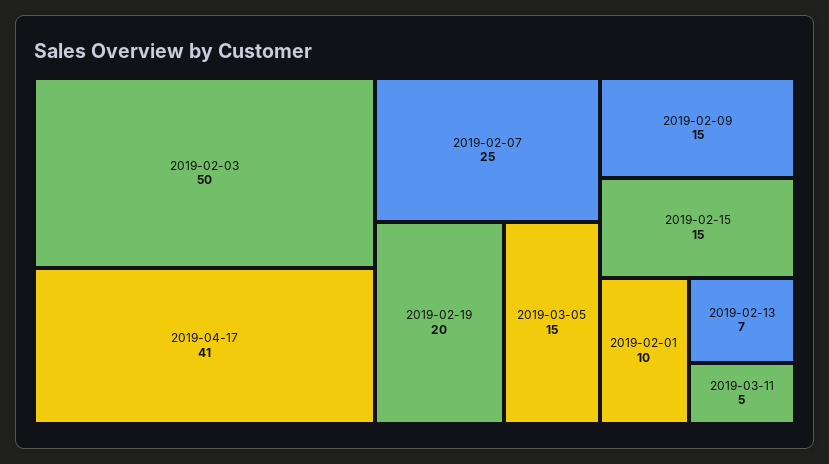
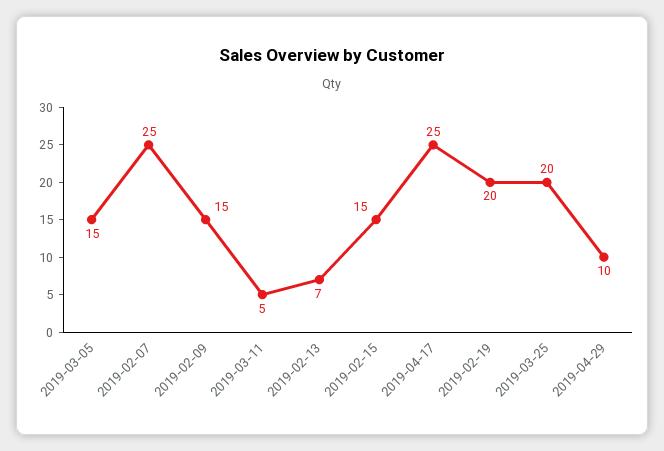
2019-02-03: 50 -> none
2019-04-17: 41 -> 25
2019-02-01: 10 -> none
2019-03-25: none -> 20
2019-04-29: none -> 10

